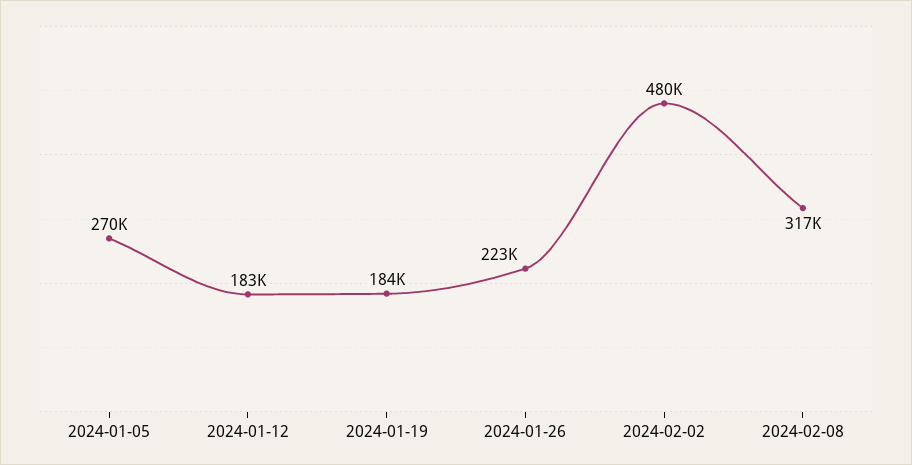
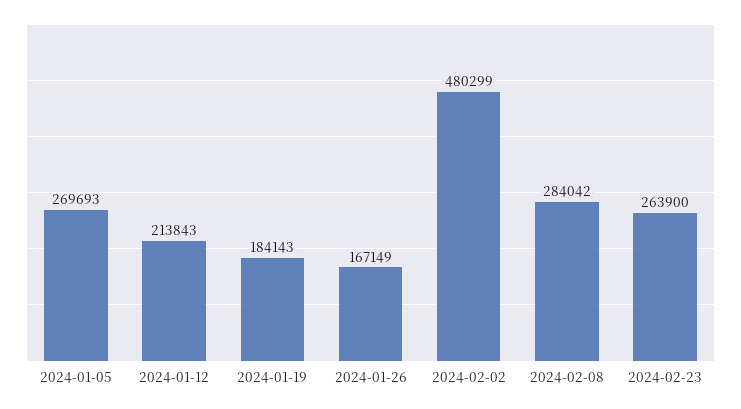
2024-01-12: 183000 -> 213843
2024-01-26: 223000 -> 167149
2024-02-08: 317000 -> 284042
2024-02-23: none -> 263900

